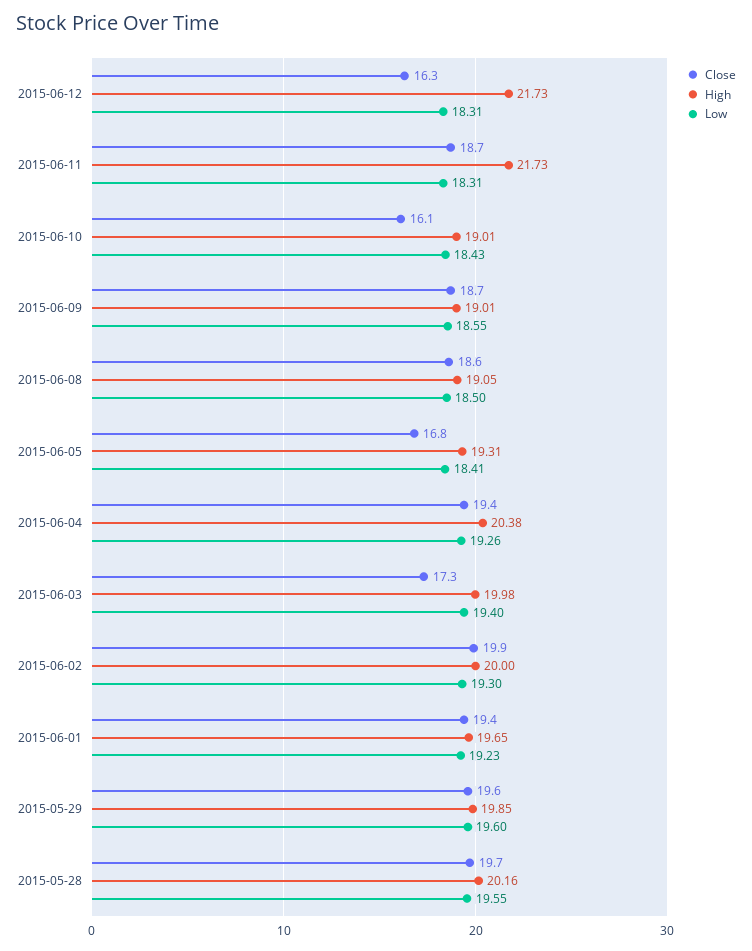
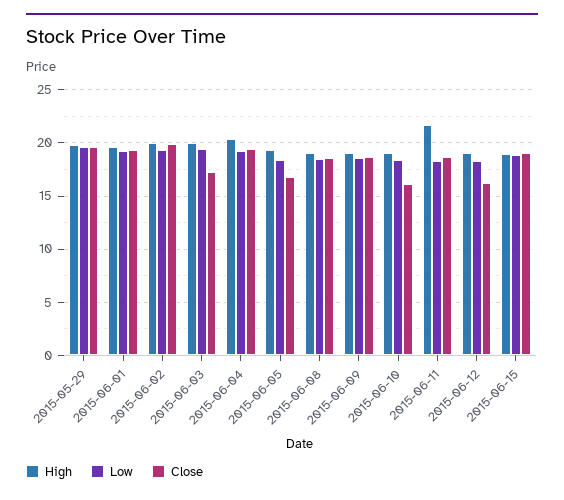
High, 2015-06-12: 21.73 -> 19
Close, 2015-05-28: 19.7 -> none
High, 2015-05-28: 20.16 -> none
Low, 2015-05-28: 19.55 -> none
High, 2015-06-15: none -> 19
Low, 2015-06-15: none -> 19
Close, 2015-06-15: none -> 19

